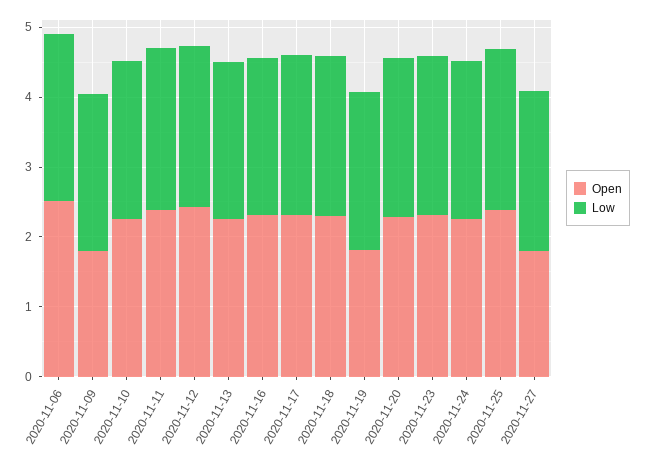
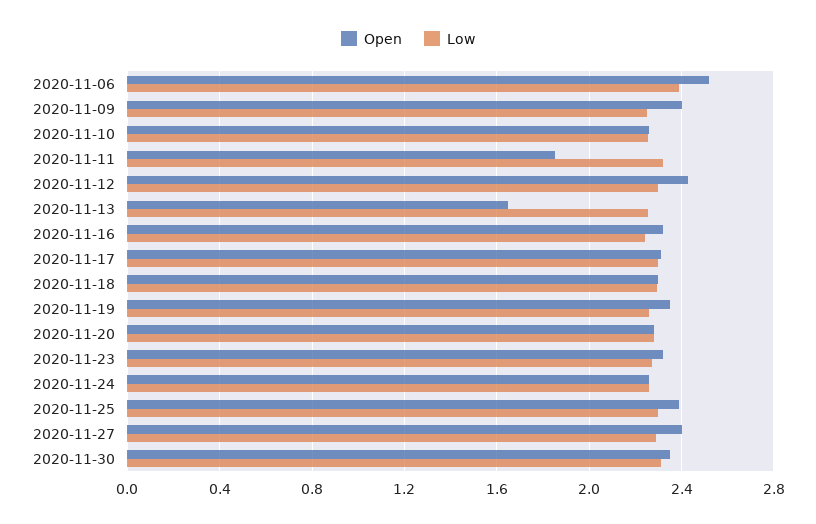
Open, 2020-11-09: 1.8 -> 2.4
Open, 2020-11-11: 2.4 -> 1.85
Open, 2020-11-13: 2.2 -> 1.65
Open, 2020-11-19: 1.8 -> 2.35
Open, 2020-11-27: 1.8 -> 2.4
Open, 2020-11-30: none -> 2.35
Low, 2020-11-30: none -> 2.3

